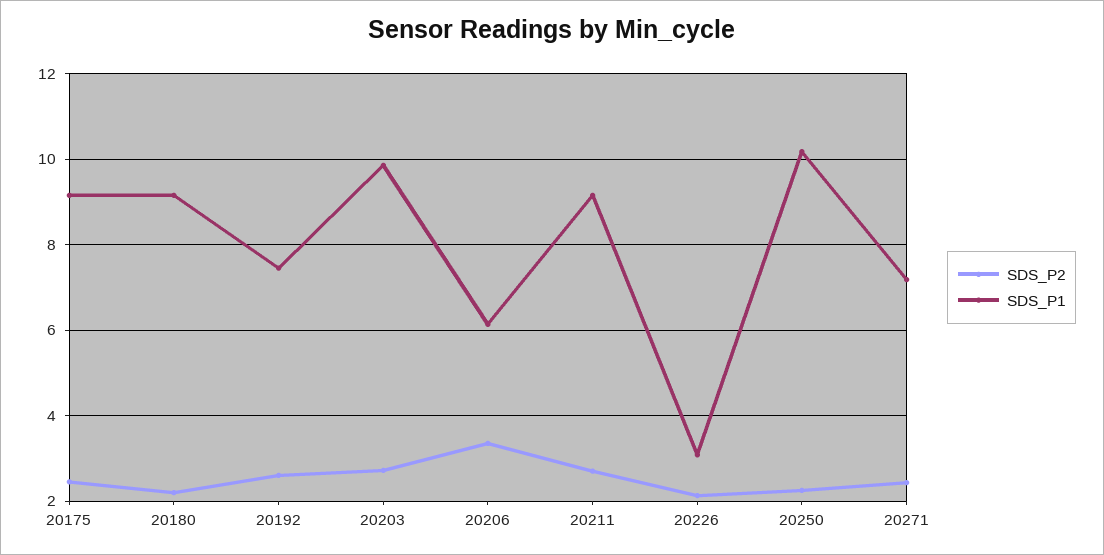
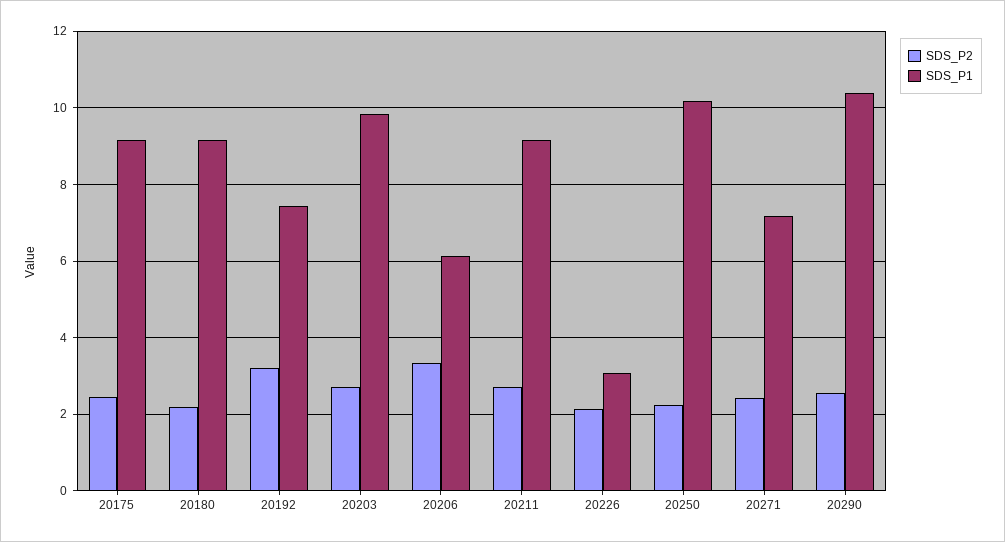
SDS_P2, 20192: 2.6 -> 3.2
SDS_P2, 20290: none -> 2.6
SDS_P1, 20290: none -> 10.4

